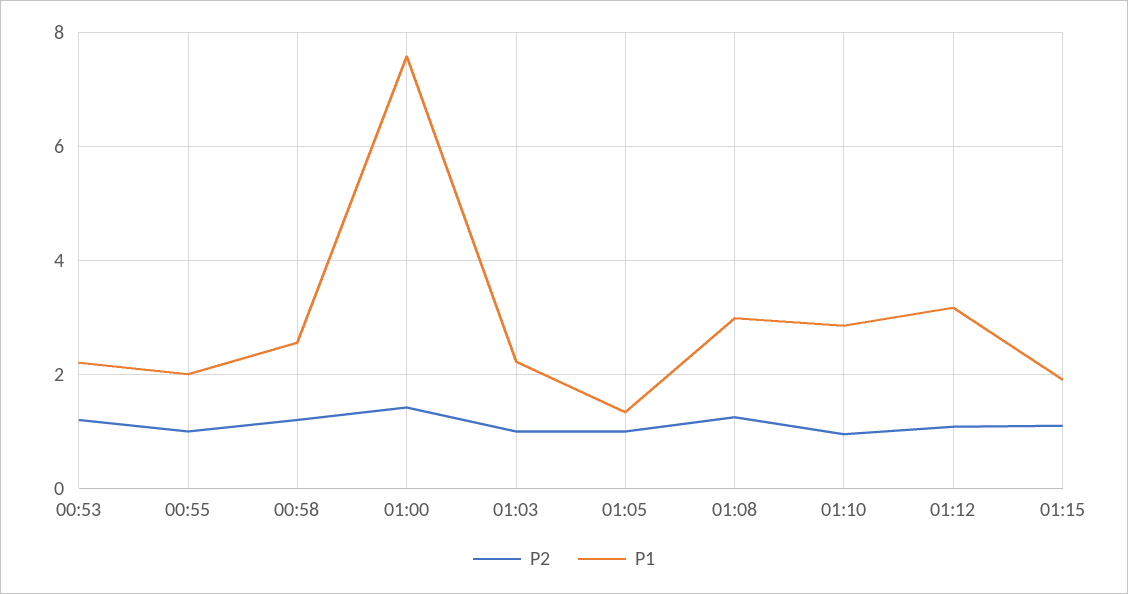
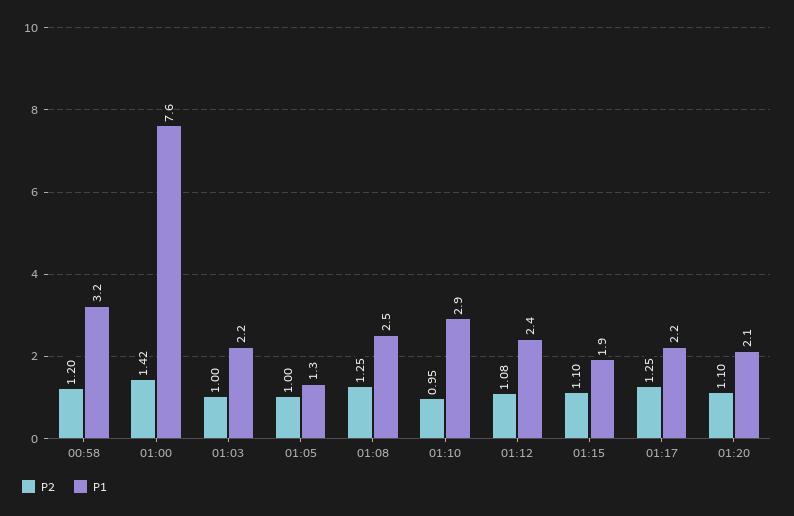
P2, 00:53: 1.2 -> none
P1, 00:53: 2.2 -> none
P2, 00:55: 1 -> none
P1, 00:55: 2 -> none
P1, 00:58: 2.6 -> 3.2
P1, 01:08: 3 -> 2.5
P1, 01:12: 3.2 -> 2.4
P2, 01:17: none -> 1.25
P1, 01:17: none -> 2.2
P2, 01:20: none -> 1.1
P1, 01:20: none -> 2.1

